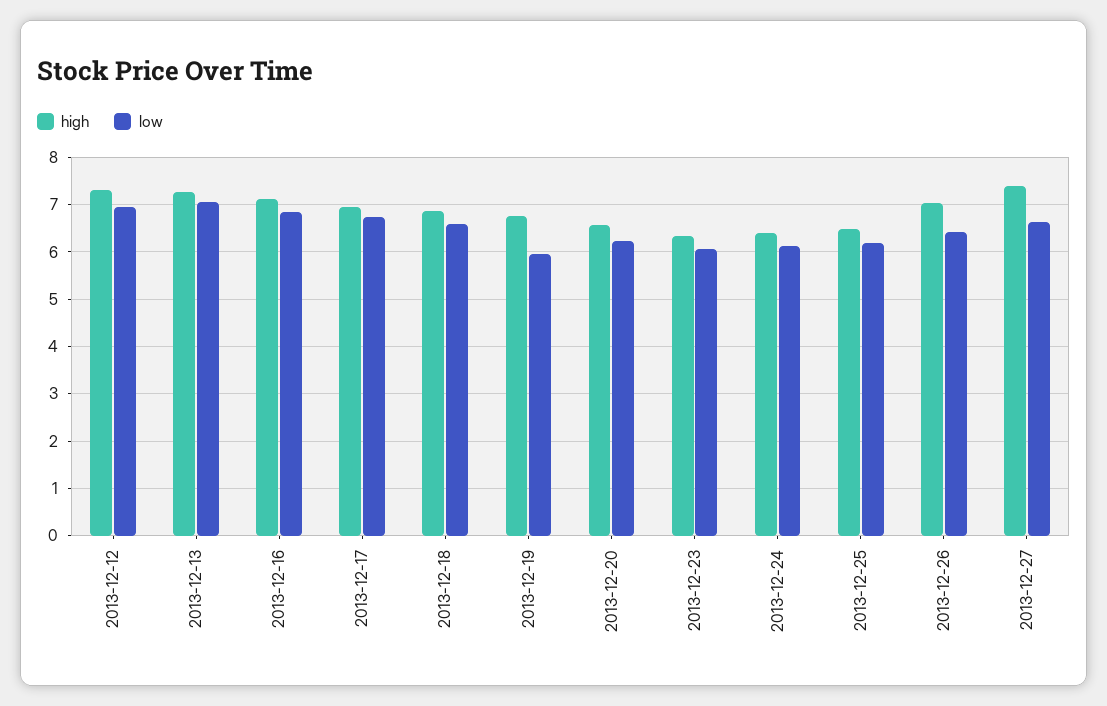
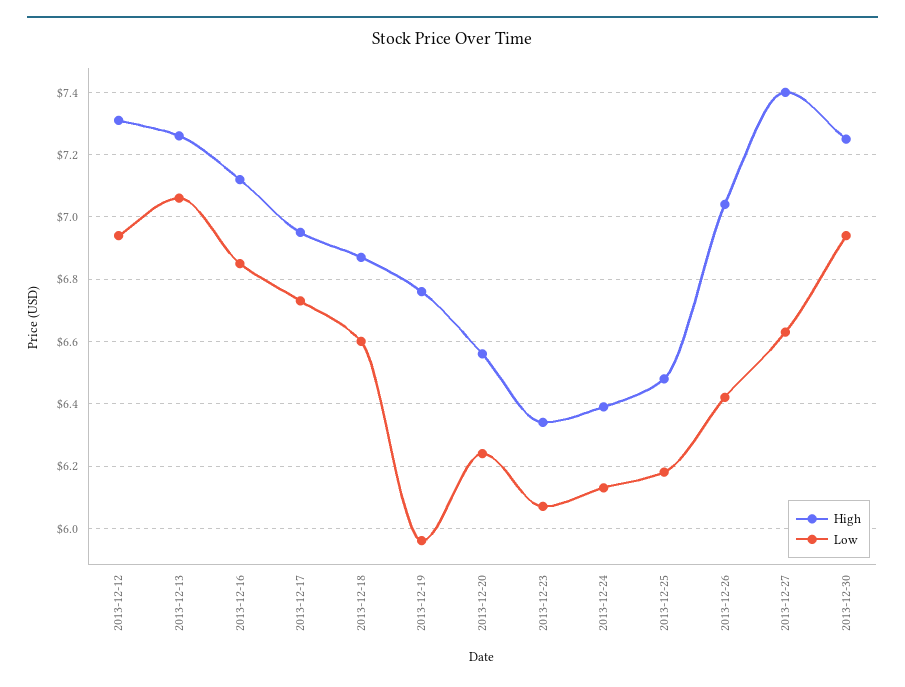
high, 2013-12-30: none -> 7.25
low, 2013-12-30: none -> 6.95

